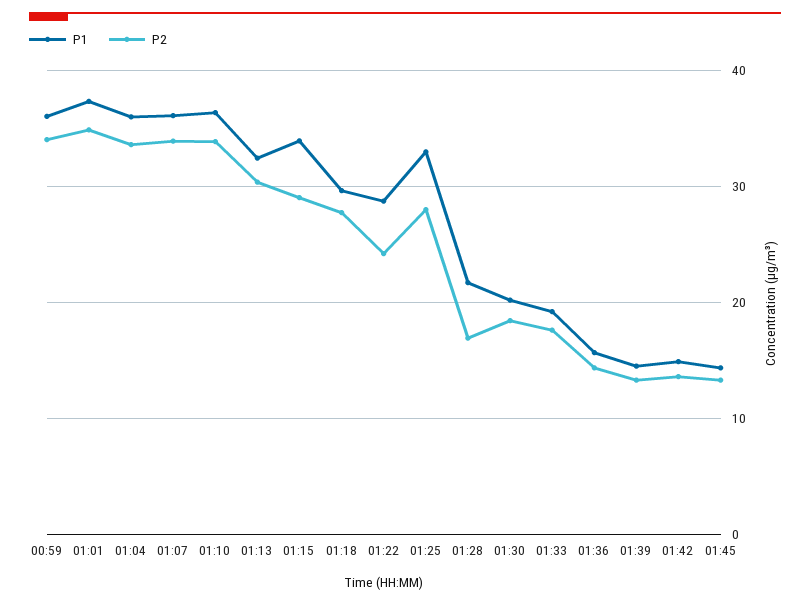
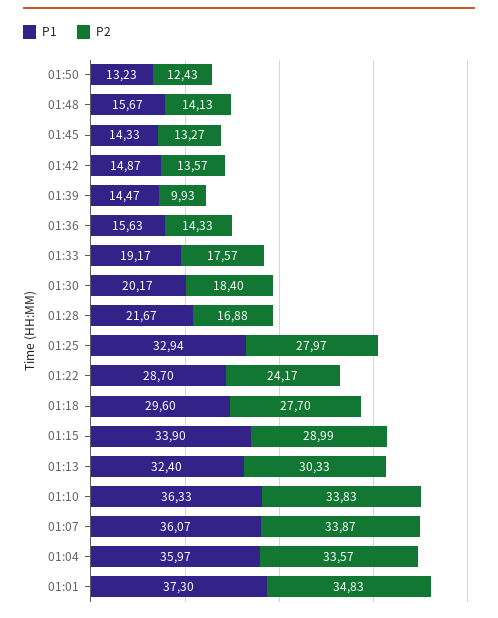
P1, 00:59: 36 -> none
P2, 00:59: 34 -> none
P2, 01:39: 13 -> 9.93
P1, 01:50: none -> 13.23
P2, 01:50: none -> 12.43
P1, 01:48: none -> 15.67
P2, 01:48: none -> 14.13

